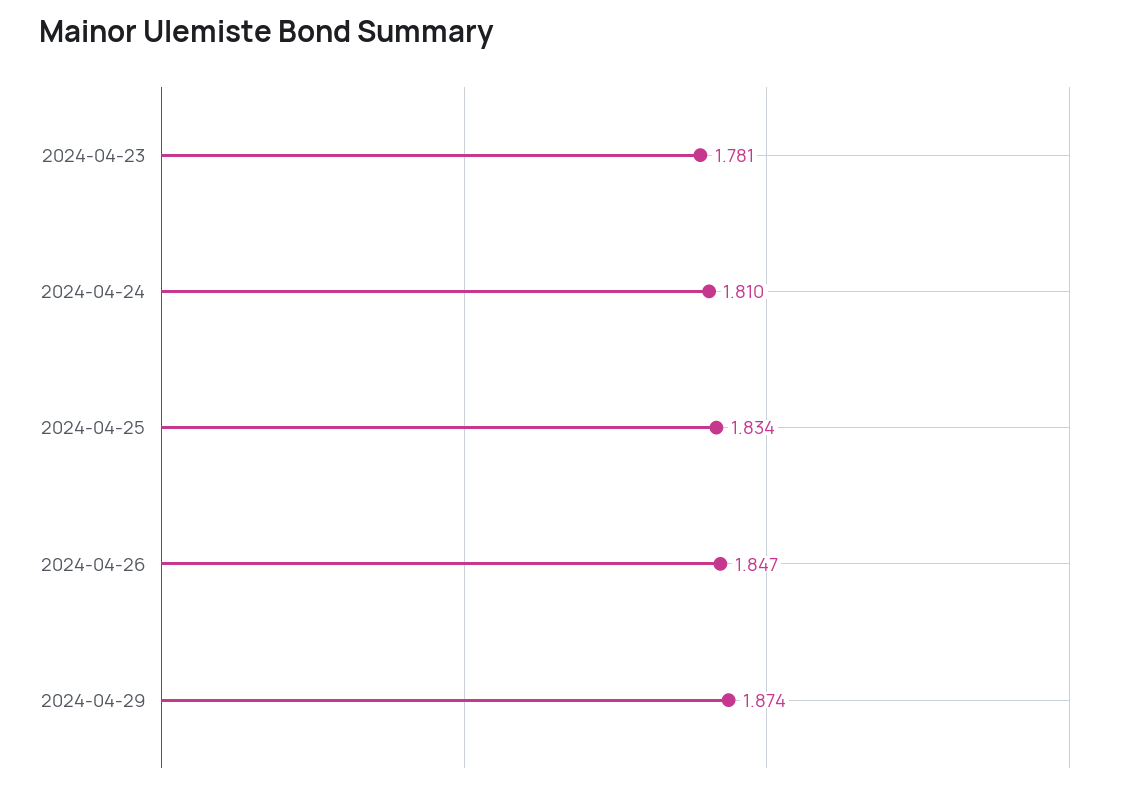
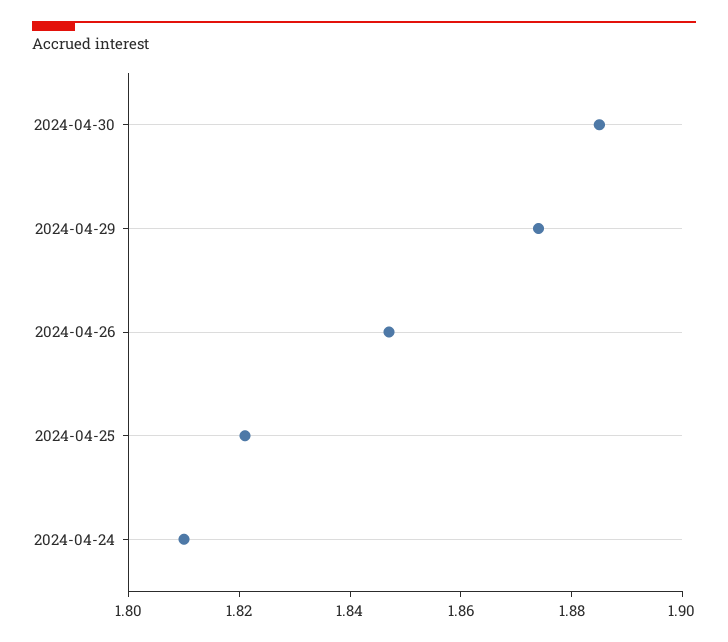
2024-04-23: 1.781 -> none
2024-04-25: 1.834 -> 1.82
2024-04-30: none -> 1.885

